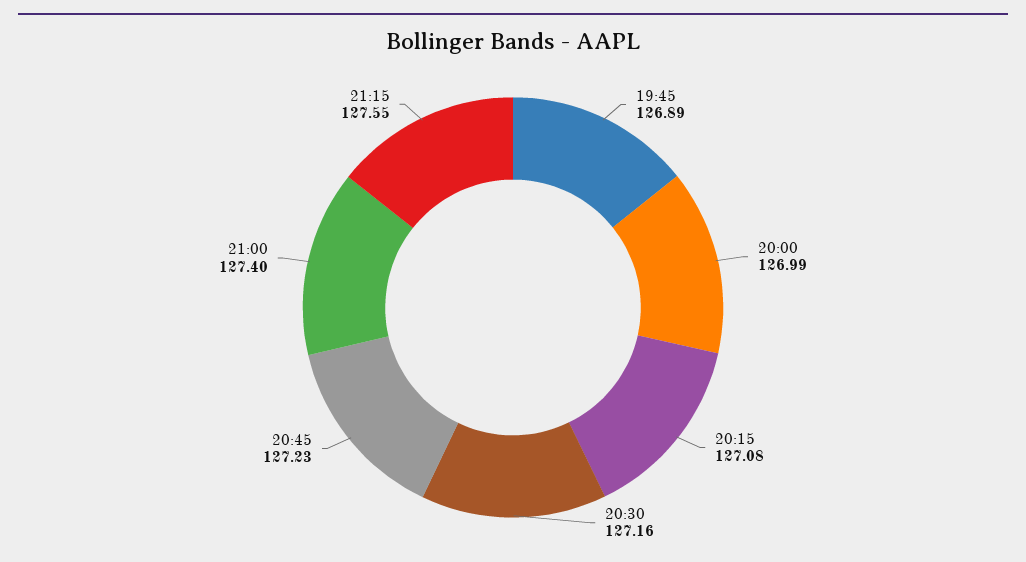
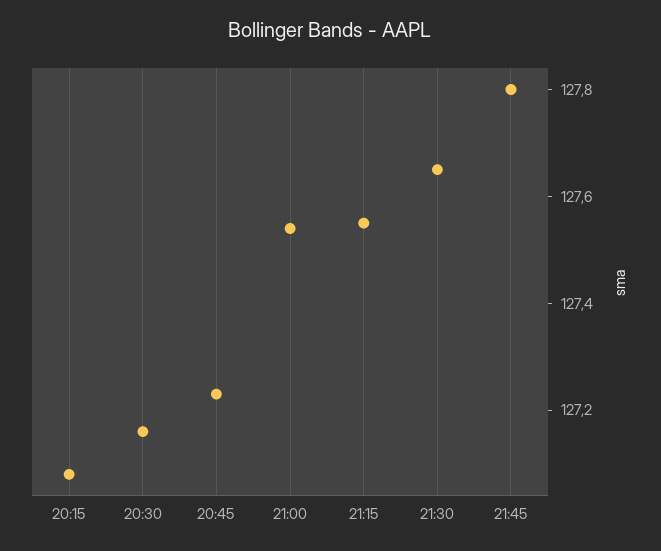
19:45: 126.89 -> none
20:00: 126.99 -> none
21:00: 127.4 -> 127.55
21:30: none -> 127.65
21:45: none -> 127.8

